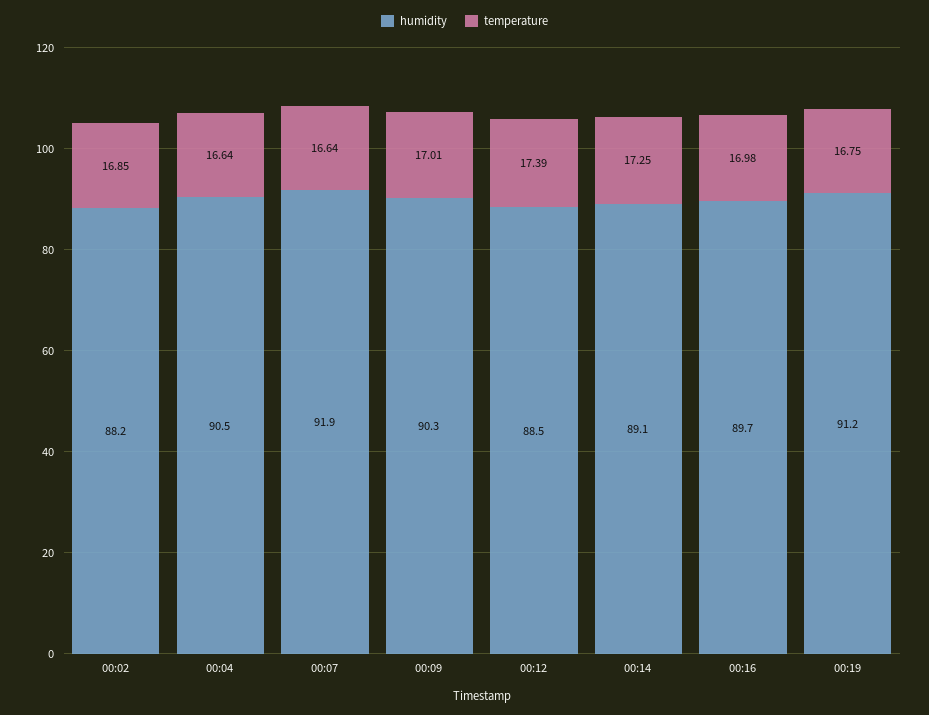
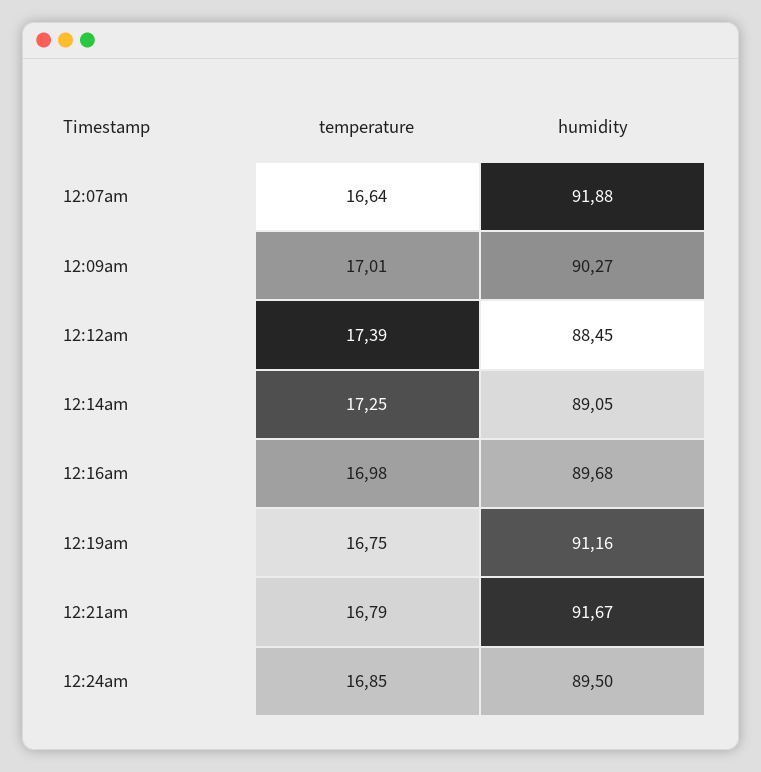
humidity, 00:02: 88.2 -> none
temperature, 00:02: 16.85 -> none
humidity, 00:04: 90.5 -> none
temperature, 00:04: 16.64 -> none
temperature, 12:21am: none -> 16.79
humidity, 12:21am: none -> 91.67
temperature, 12:24am: none -> 16.85
humidity, 12:24am: none -> 89.5

